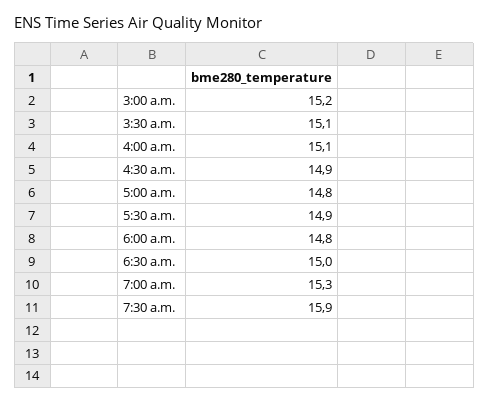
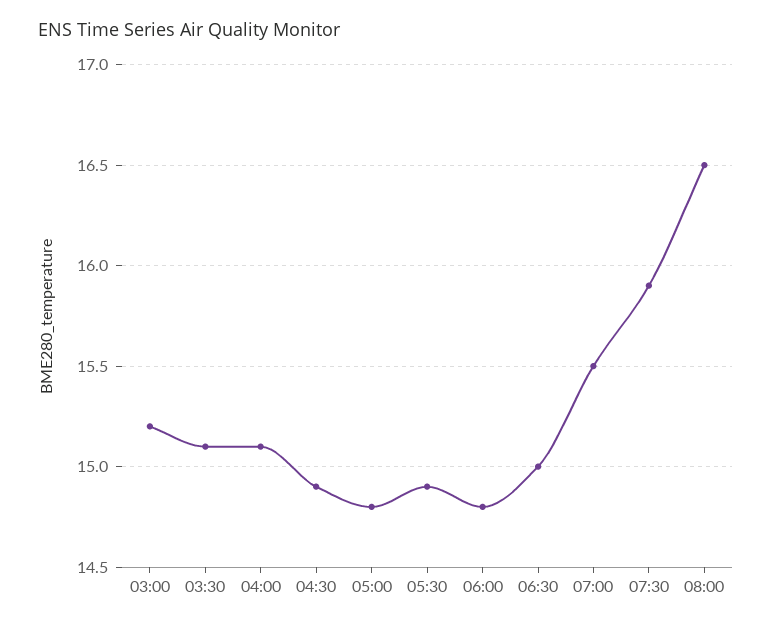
7:00 a.m.: 15.3 -> 15.5
08:00: none -> 16.5

